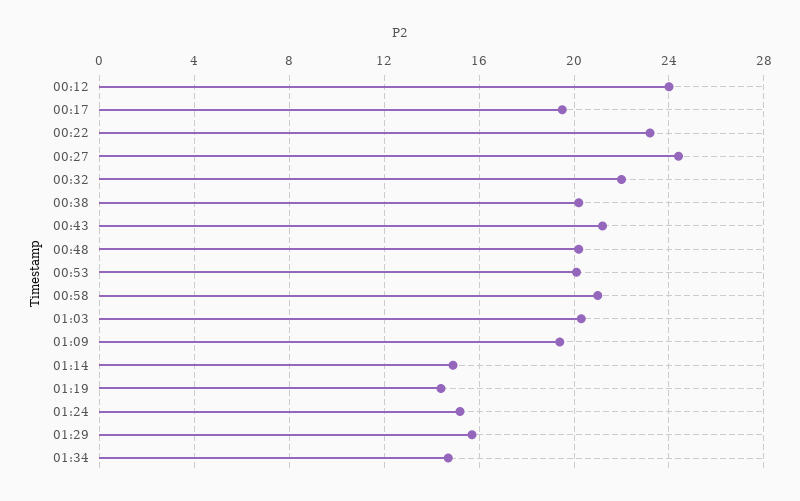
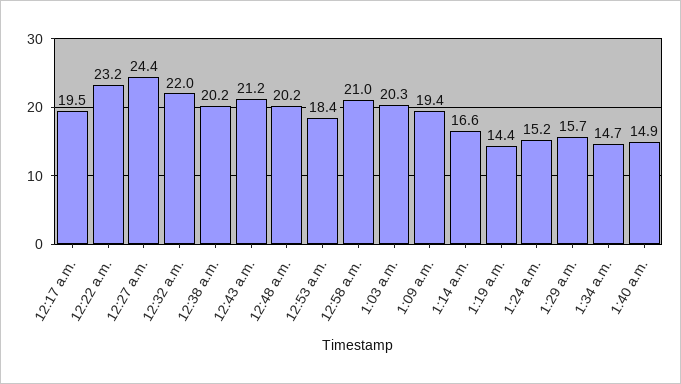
00:12: 24 -> none
00:53: 20 -> 18.4
01:14: 15 -> 16.6
1:40 a.m.: none -> 14.9

